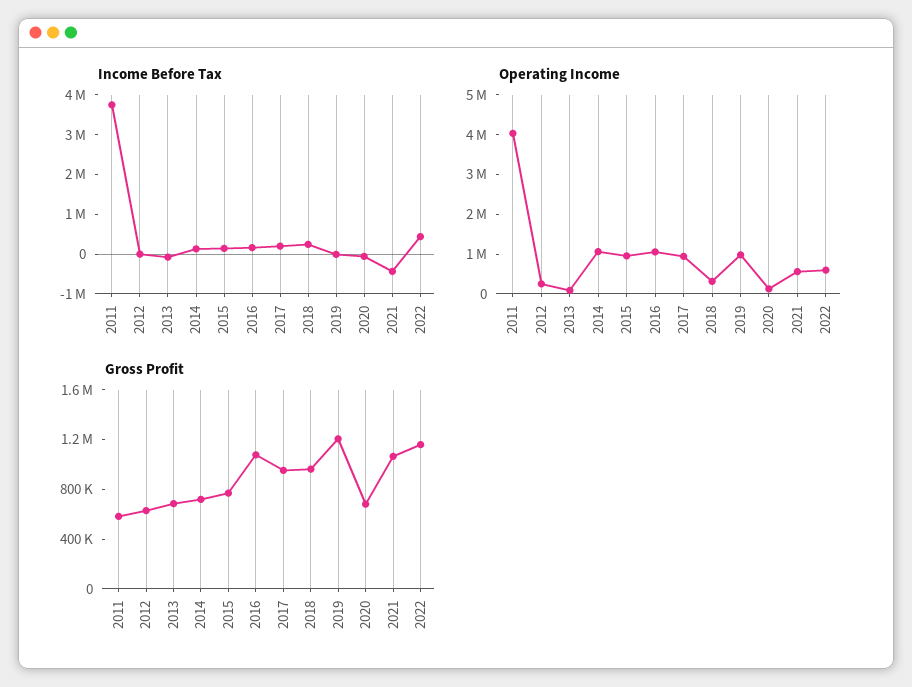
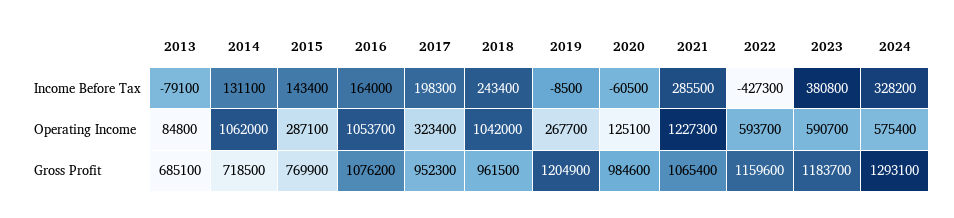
Income Before Tax, 2011: 3750000 -> none
Income Before Tax, 2012: 0 -> none
Income Before Tax, 2021: -500000 -> 285500
Income Before Tax, 2022: 500000 -> -427300
Operating Income, 2011: 4000000 -> none
Operating Income, 2012: 250000 -> none
Operating Income, 2015: 1000000 -> 287100
Operating Income, 2017: 1000000 -> 323400
Operating Income, 2018: 250000 -> 1042000
Operating Income, 2019: 1000000 -> 267700
Operating Income, 2021: 500000 -> 1227300
Gross Profit, 2011: 600000 -> none
Gross Profit, 2012: 600000 -> none
Gross Profit, 2020: 700000 -> 984600
Income Before Tax, 2023: none -> 380800
Income Before Tax, 2024: none -> 328200
Operating Income, 2023: none -> 590700
Operating Income, 2024: none -> 575400
Gross Profit, 2023: none -> 1183700
Gross Profit, 2024: none -> 1293100

